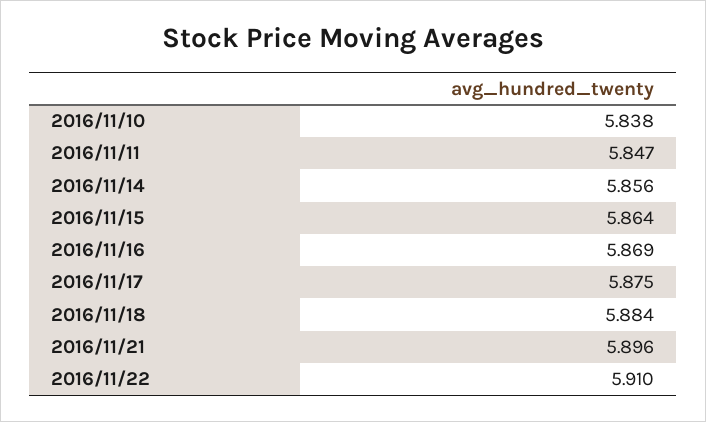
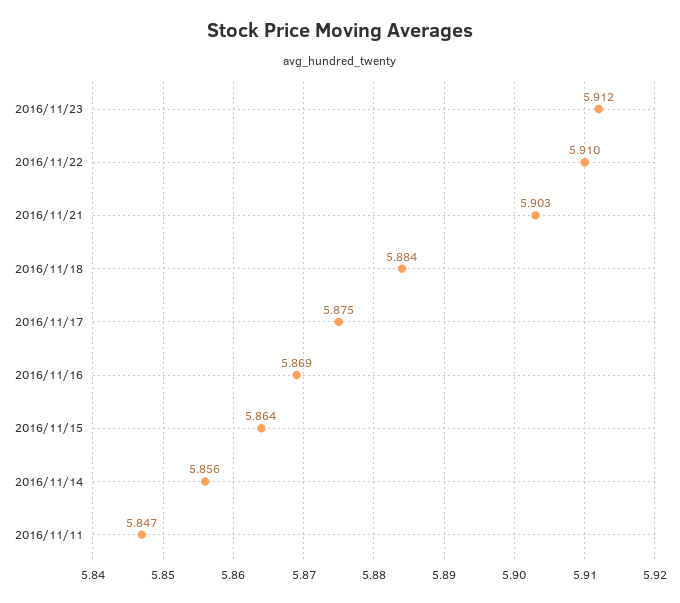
2016/11/10: 5.838 -> none
2016/11/21: 5.896 -> 5.903
2016/11/23: none -> 5.912

